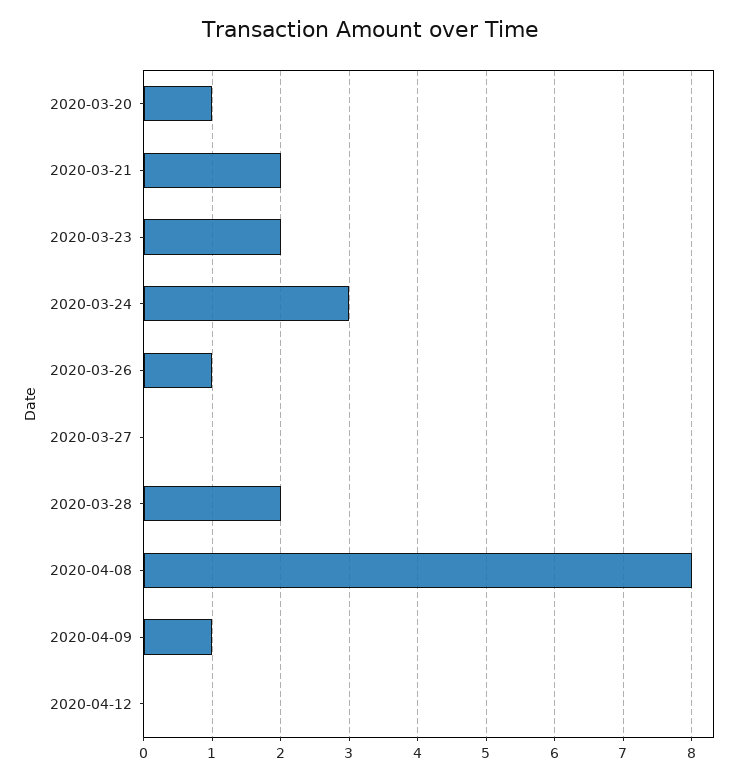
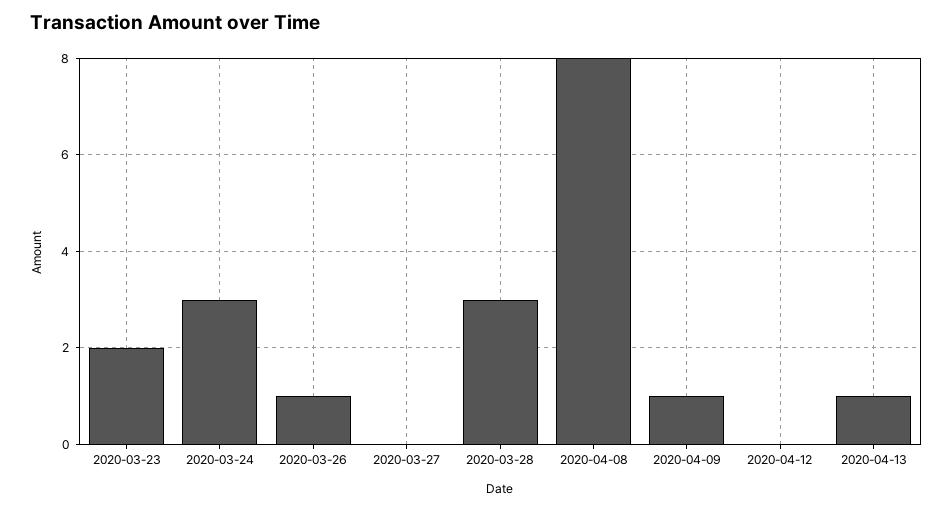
2020-03-20: 1 -> none
2020-03-21: 2 -> none
2020-03-28: 2 -> 3
2020-04-13: none -> 1

